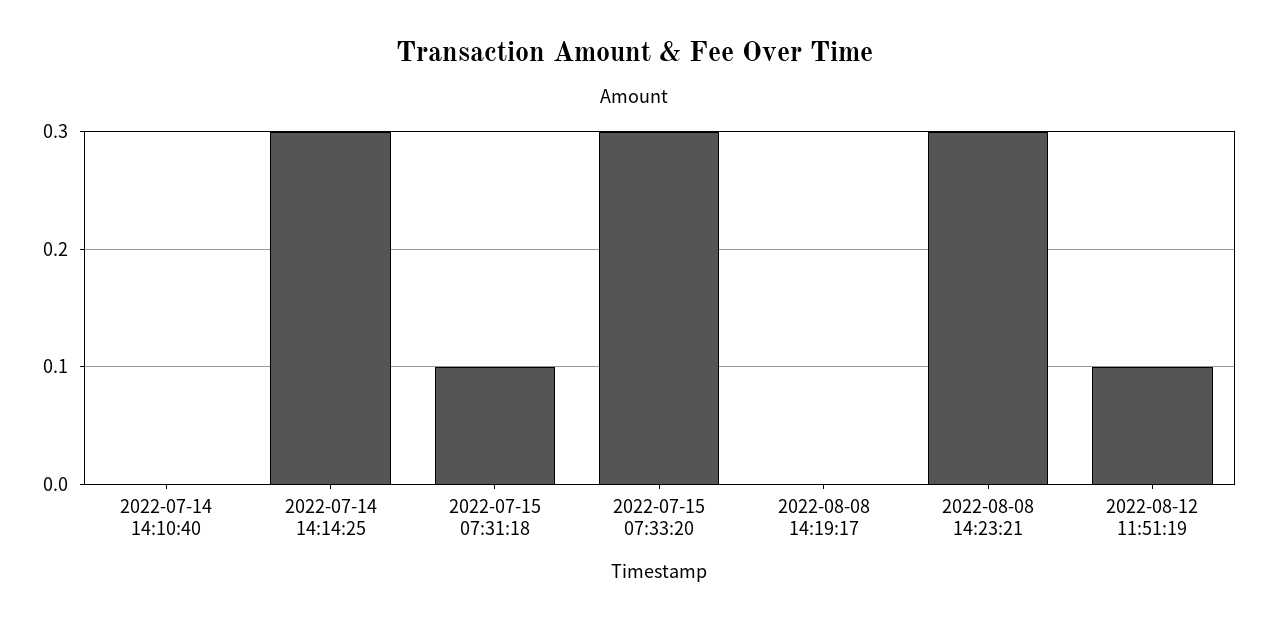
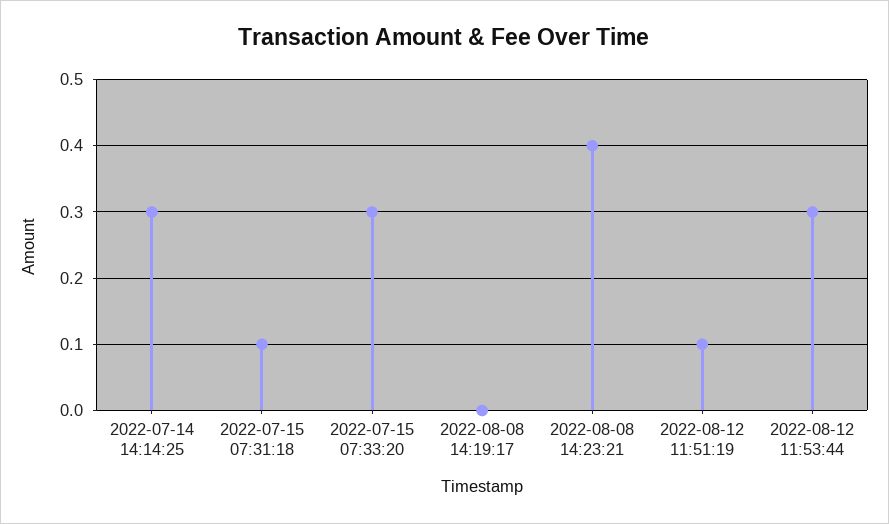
2022-07-14 14:10:40: 0 -> none
2022-08-08 14:23:21: 0.3 -> 0.4
2022-08-12 11:53:44: none -> 0.3

